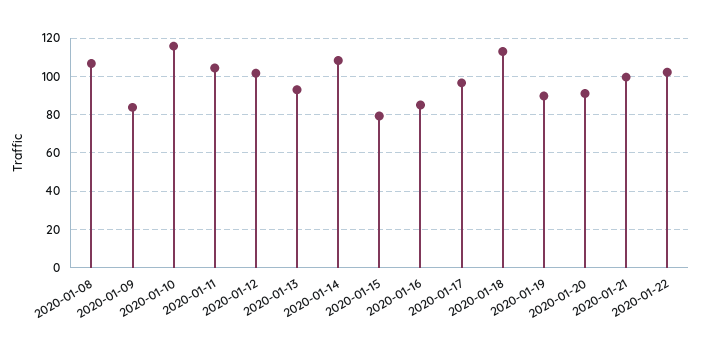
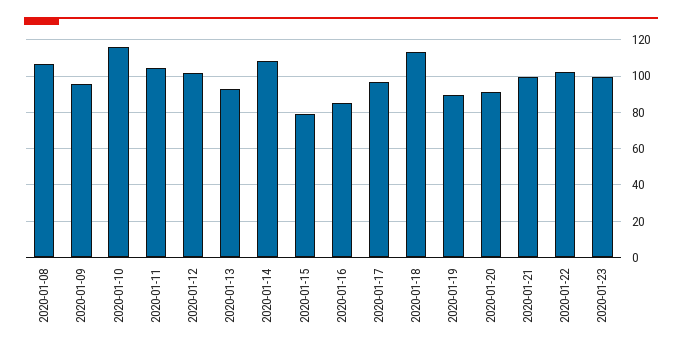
2020-01-09: 85 -> 95
2020-01-23: none -> 100

